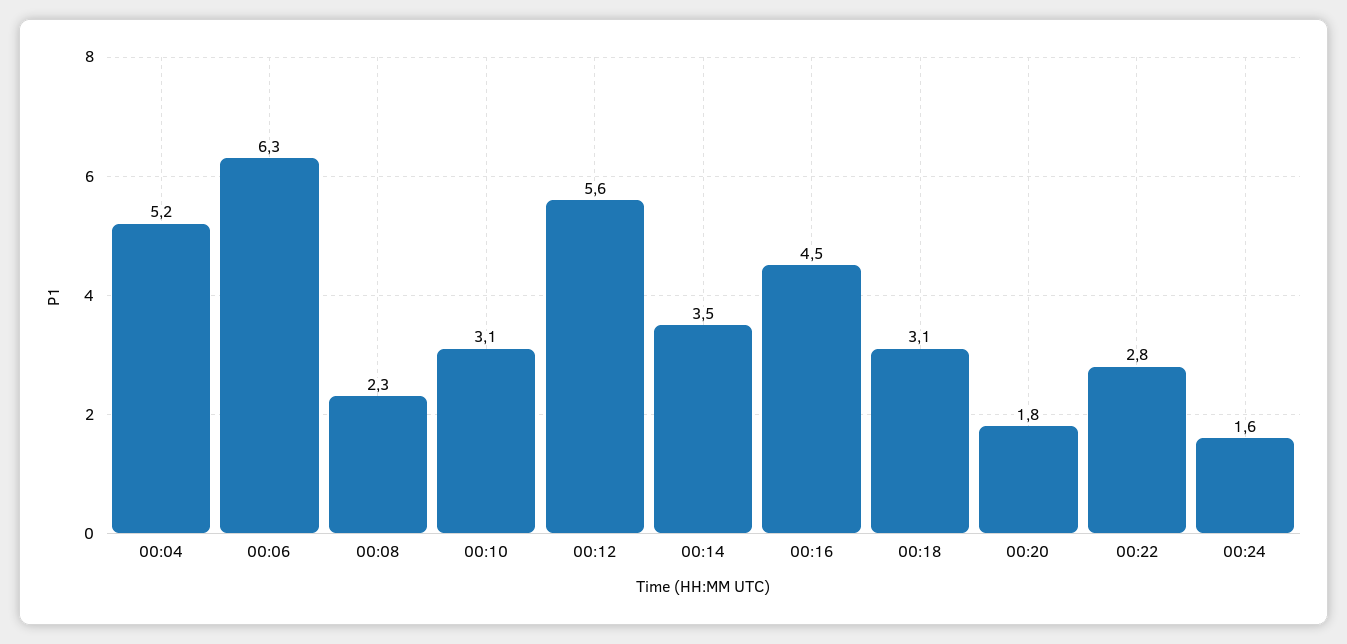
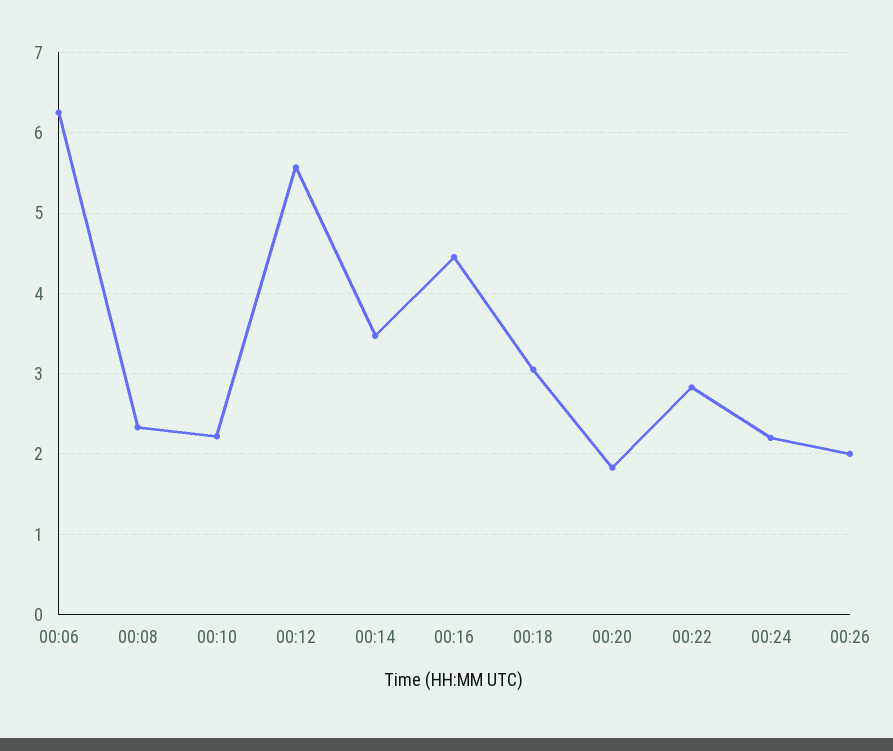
00:04: 5.2 -> none
00:10: 3.1 -> 2.2
00:24: 1.6 -> 2.2
00:26: none -> 2

